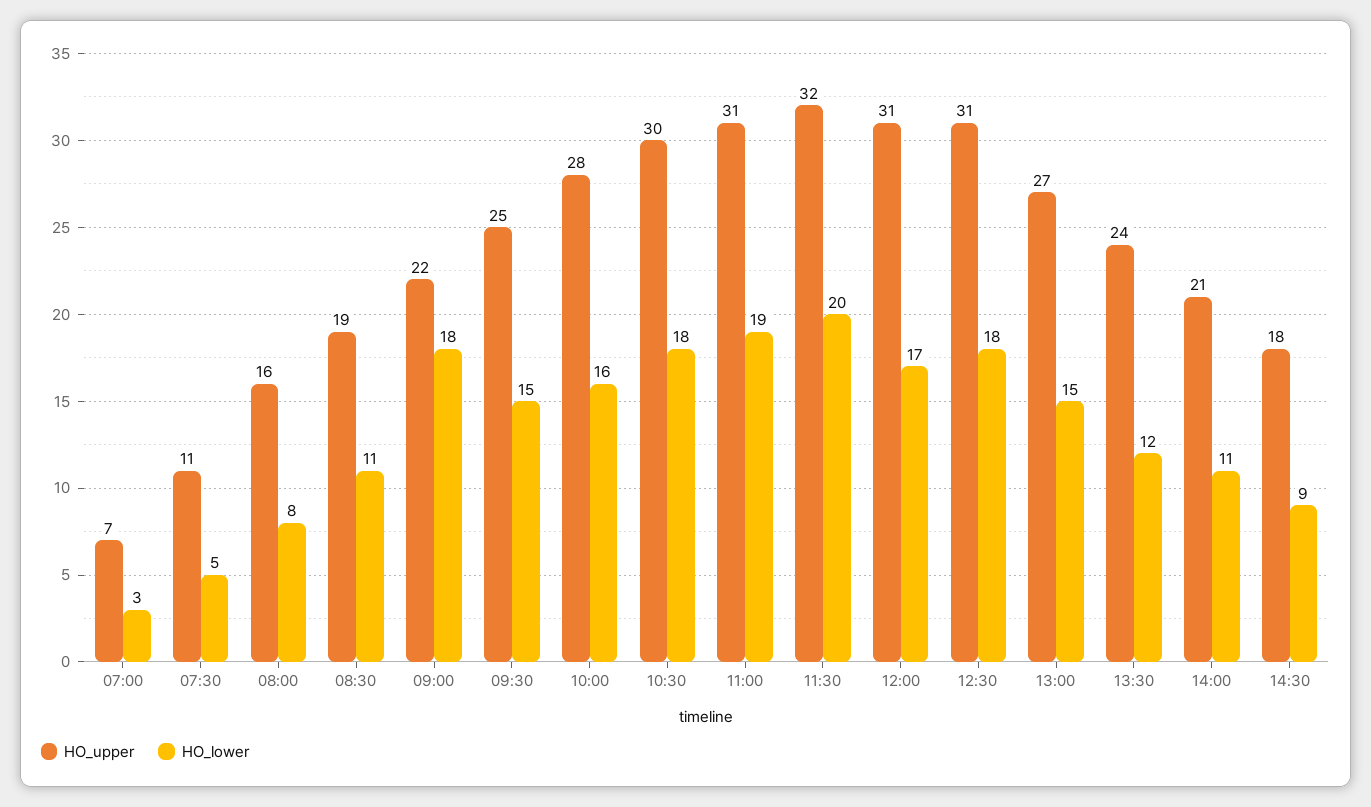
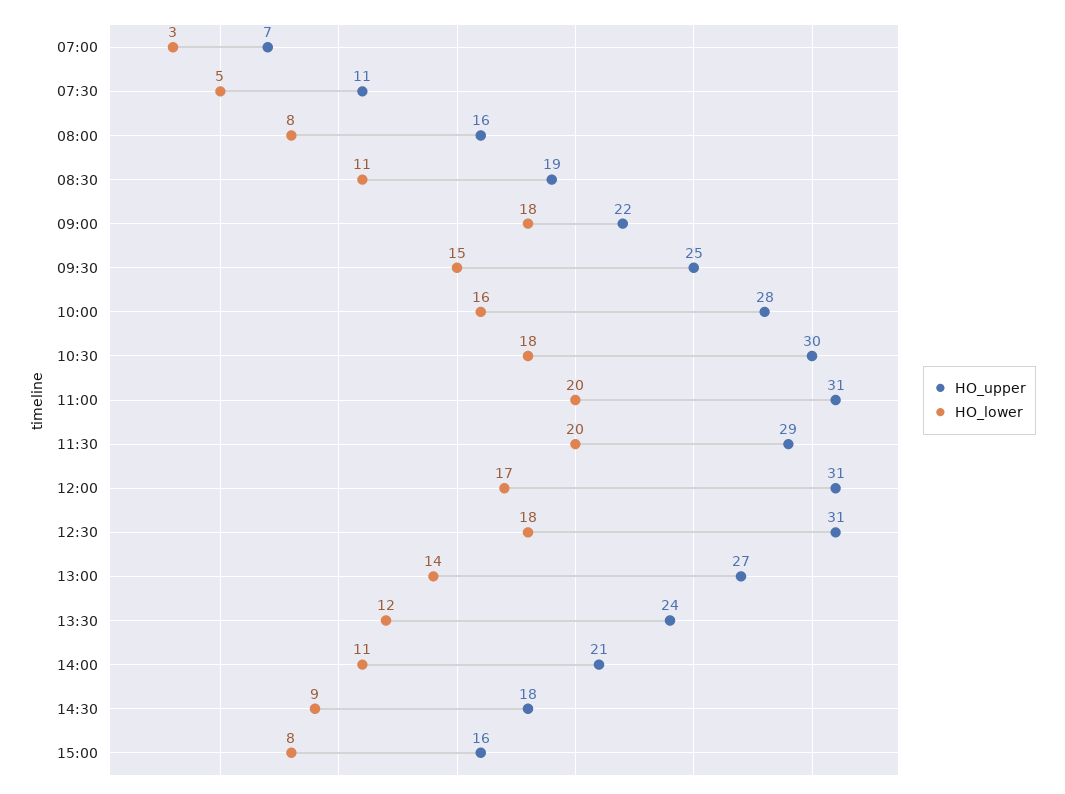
HO_lower, 11:00: 19 -> 20
HO_upper, 11:30: 32 -> 29
HO_lower, 13:00: 15 -> 14
HO_upper, 15:00: none -> 16
HO_lower, 15:00: none -> 8

